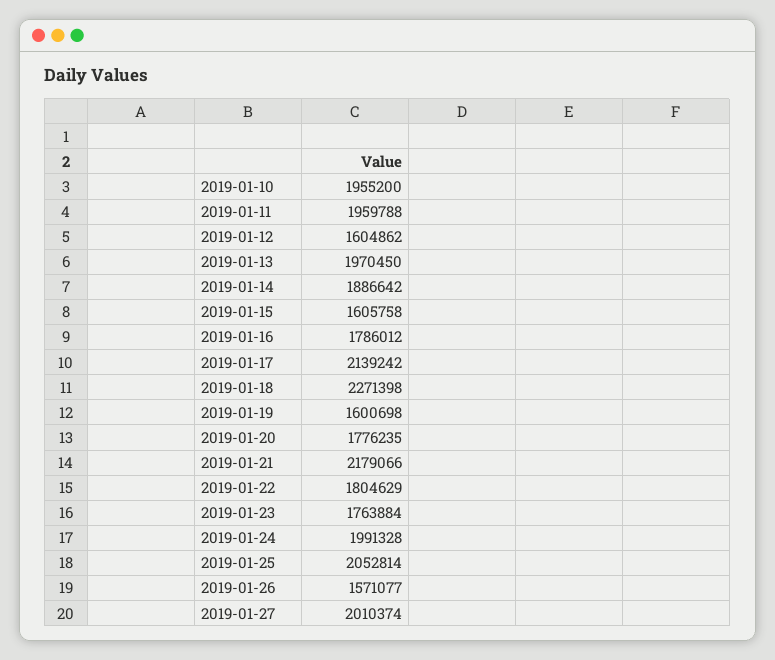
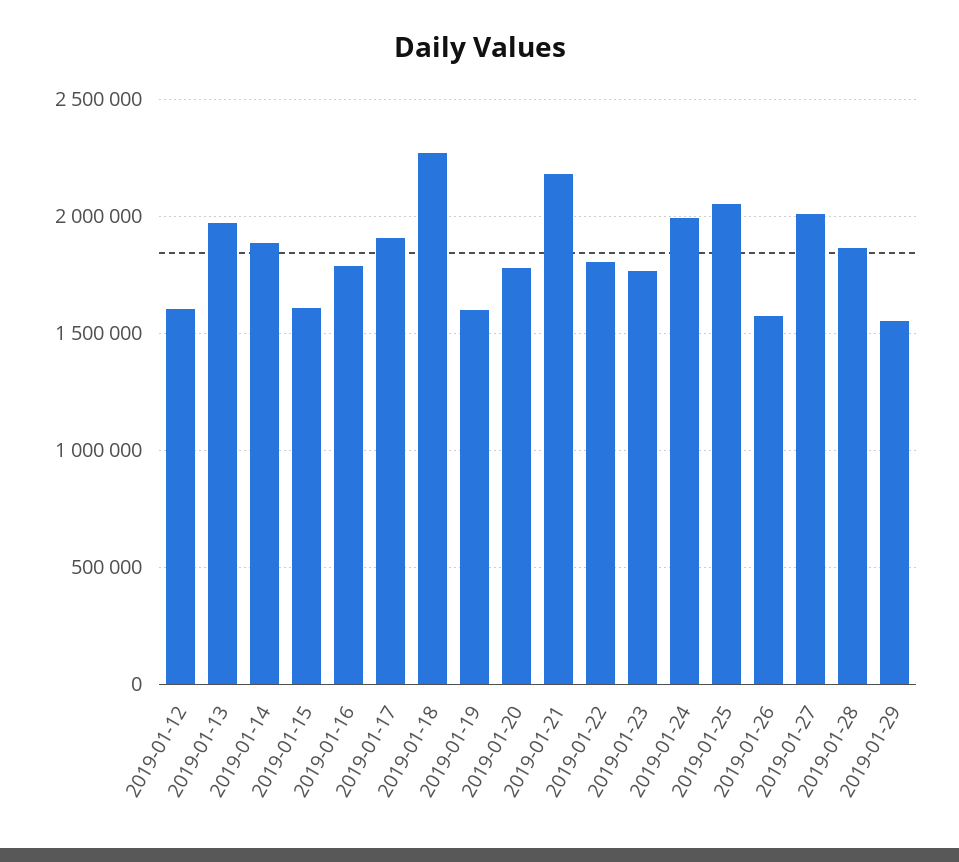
2019-01-10: 1955200 -> none
2019-01-11: 1959788 -> none
2019-01-17: 2139242 -> 1900000
2019-01-28: none -> 1850000
2019-01-29: none -> 1550000

